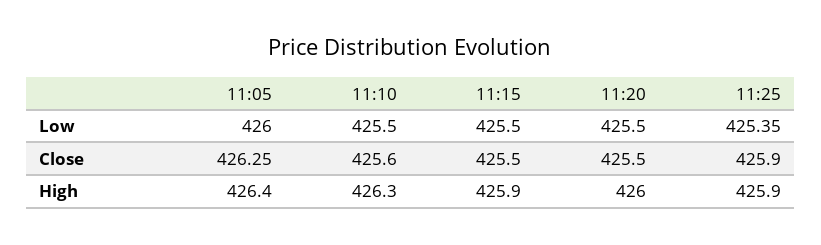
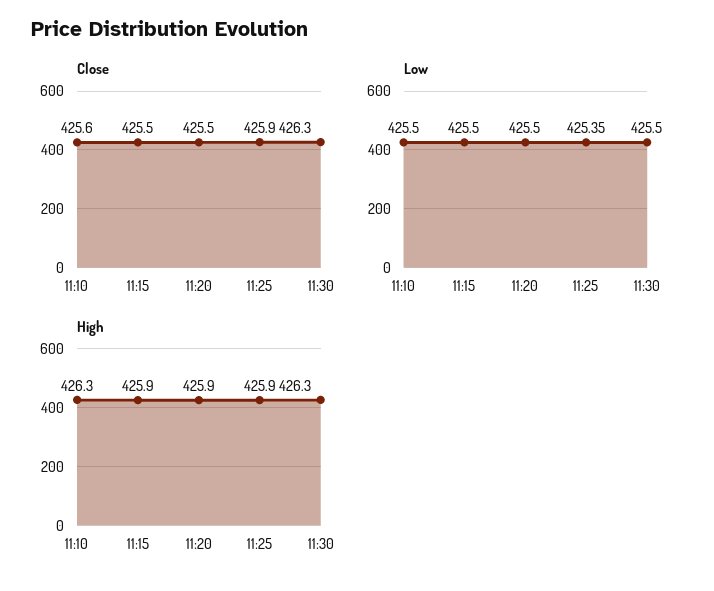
Low, 11:05: 426 -> none
Close, 11:05: 426.25 -> none
High, 11:05: 426.4 -> none
High, 11:20: 426 -> 425.9
Close, 11:30: none -> 426.3
Low, 11:30: none -> 425.5
High, 11:30: none -> 426.3

